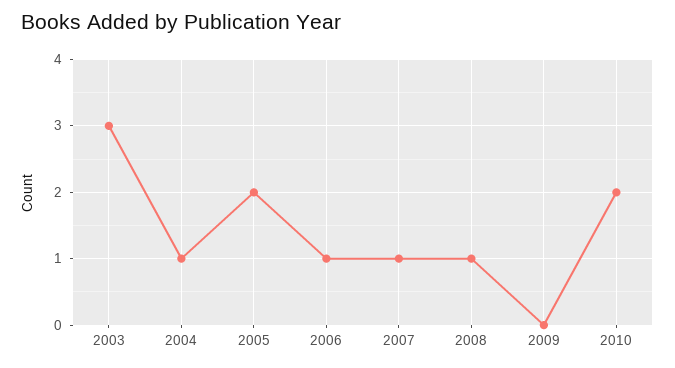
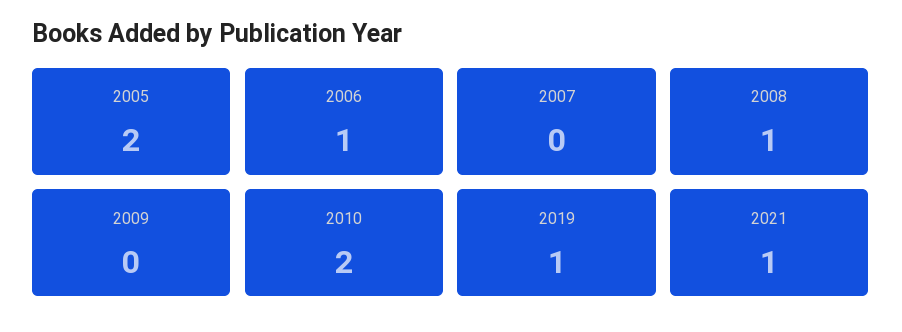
2003: 3 -> none
2004: 1 -> none
2007: 1 -> 0
2019: none -> 1
2021: none -> 1

